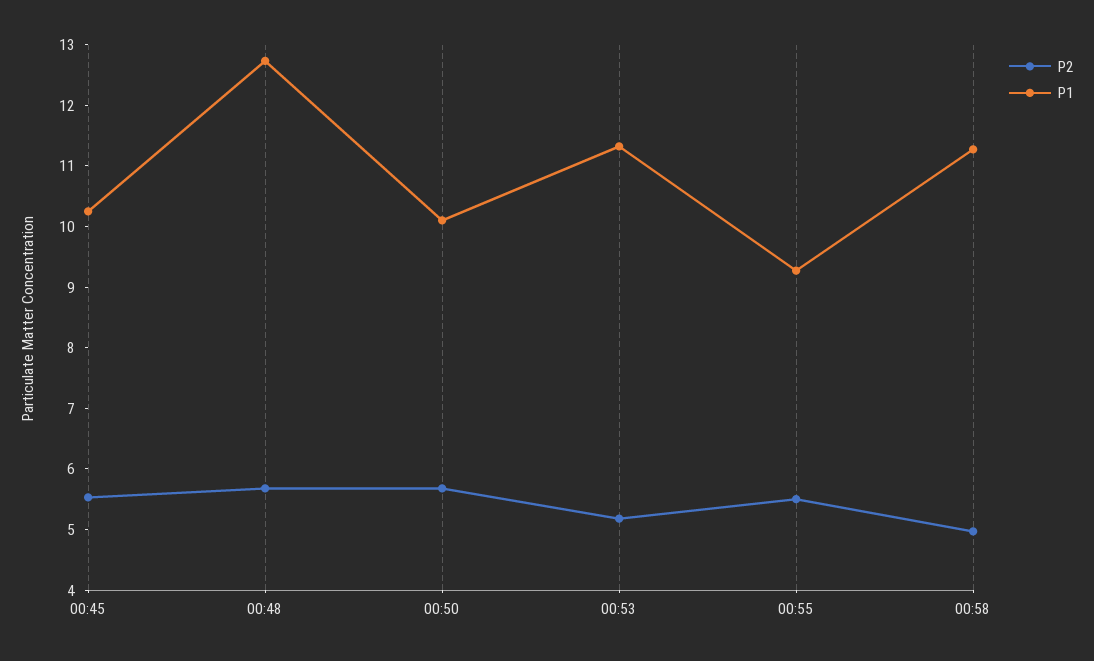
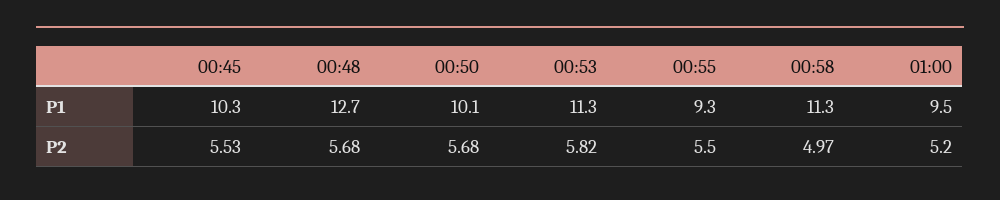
P2, 00:53: 5.2 -> 5.82
P1, 01:00: none -> 9.5
P2, 01:00: none -> 5.2

